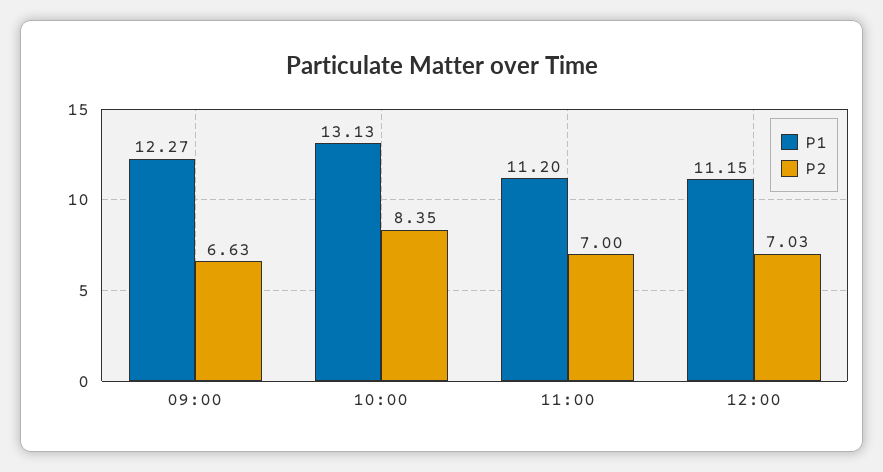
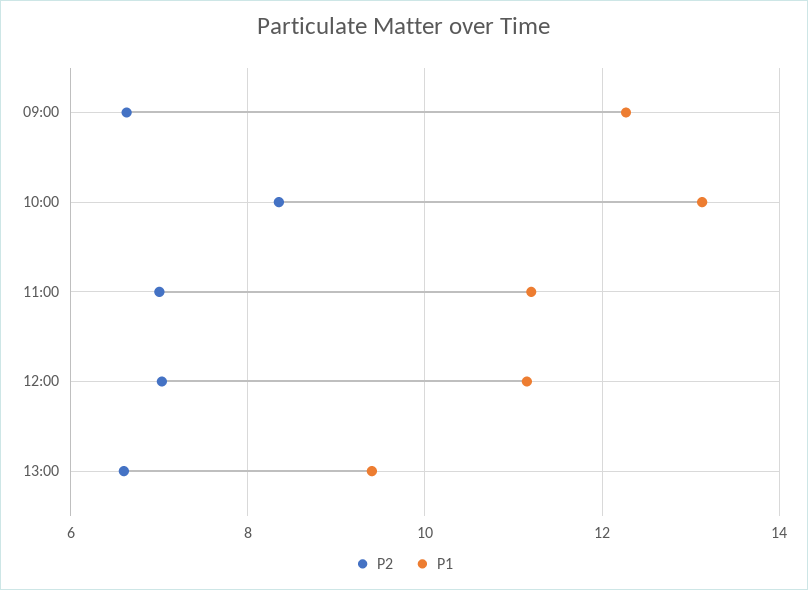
P2, 13:00: none -> 6.6
P1, 13:00: none -> 9.4

